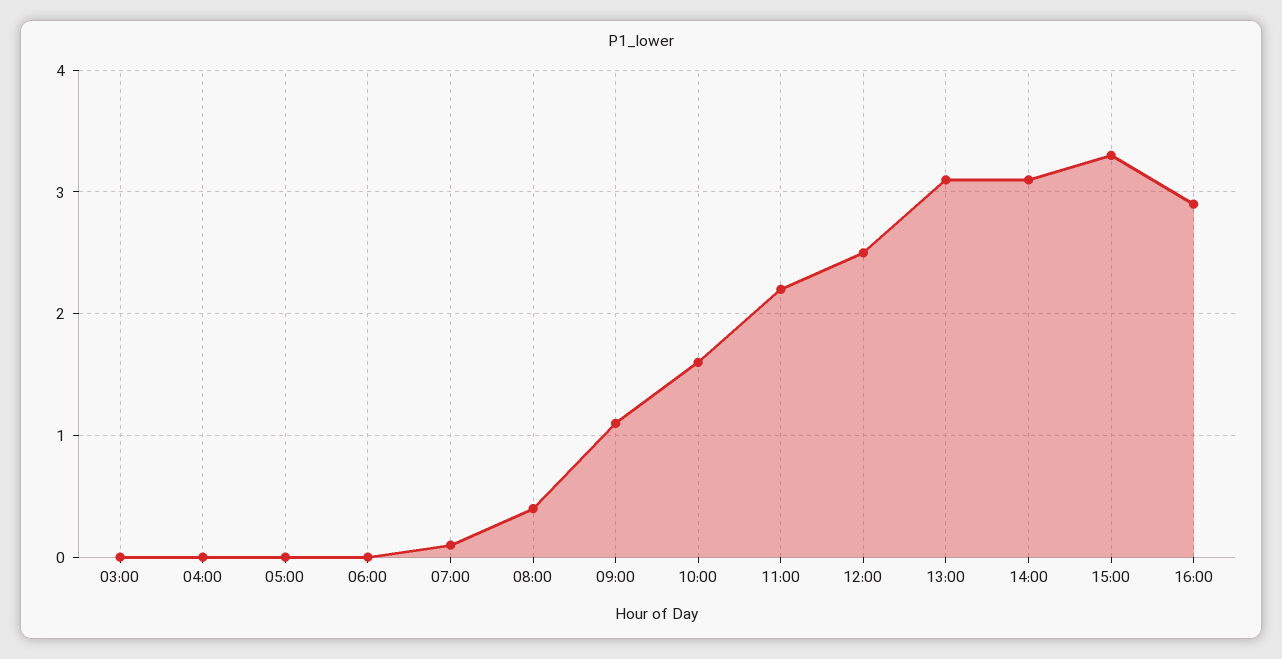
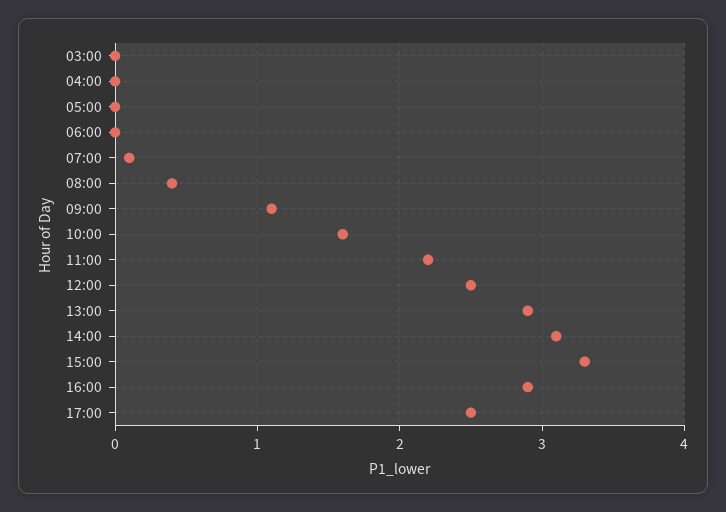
13:00: 3.1 -> 2.9
17:00: none -> 2.5

